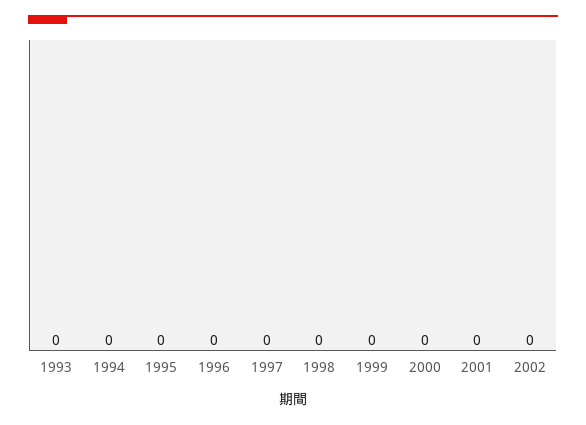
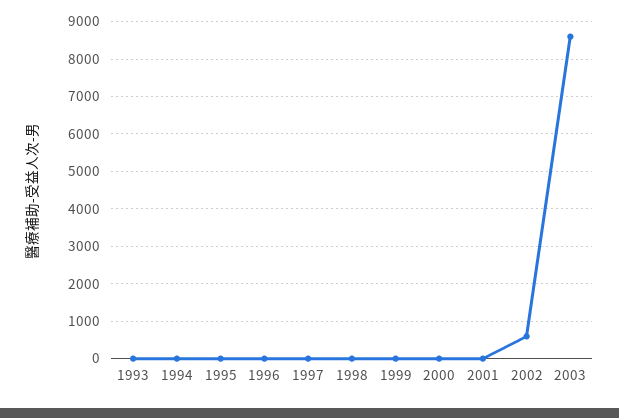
2002: 0 -> 600
2003: none -> 8600

